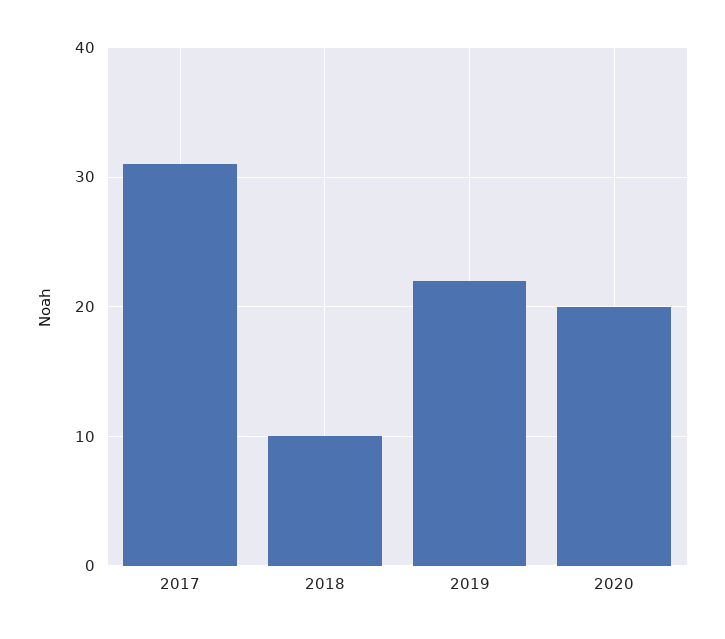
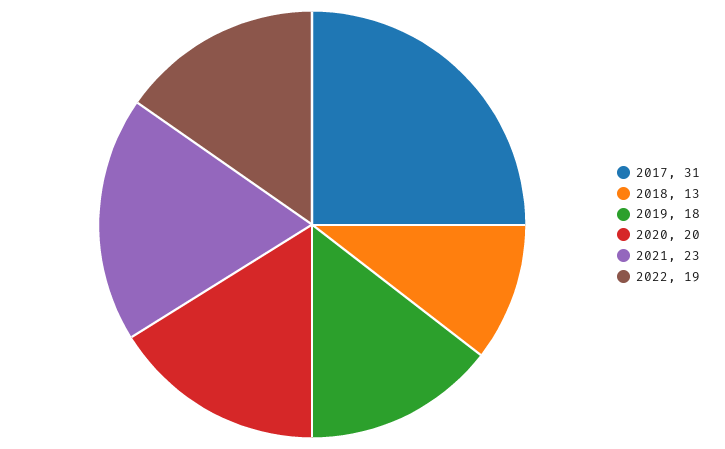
2018: 10 -> 13
2019: 22 -> 18
2021: none -> 23
2022: none -> 19

